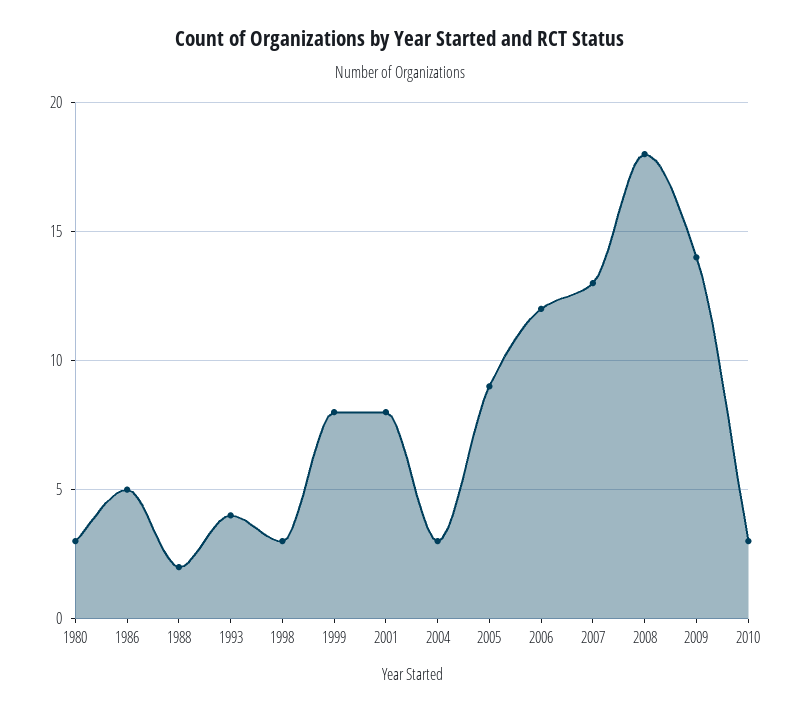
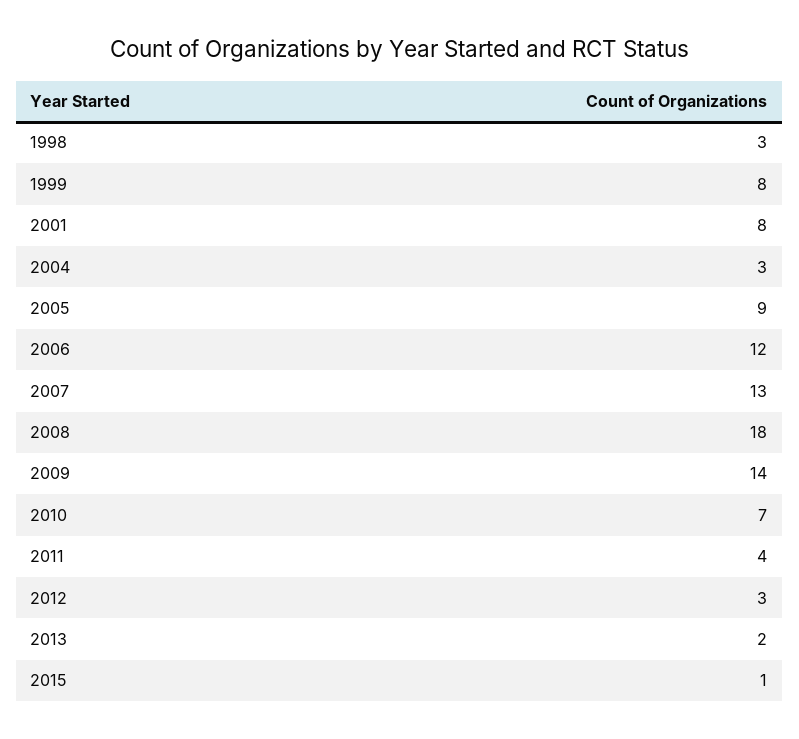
1980: 3 -> none
1986: 5 -> none
1988: 2 -> none
1993: 4 -> none
2010: 3 -> 7
2011: none -> 4
2012: none -> 3
2013: none -> 2
2015: none -> 1

